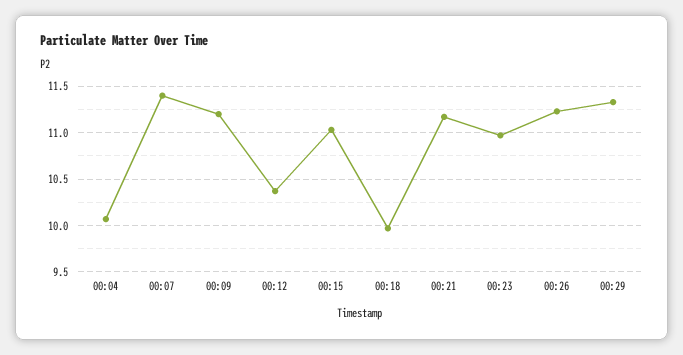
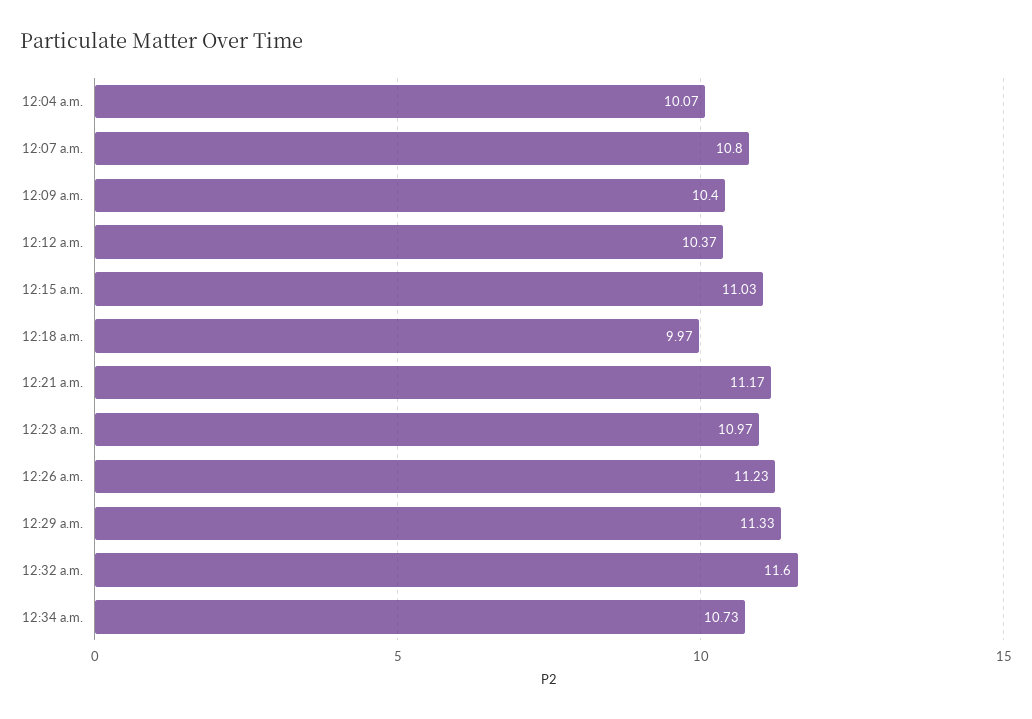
00:07: 11.4 -> 10.8
00:09: 11.2 -> 10.4
12:32 a.m.: none -> 11.6
12:34 a.m.: none -> 10.73

